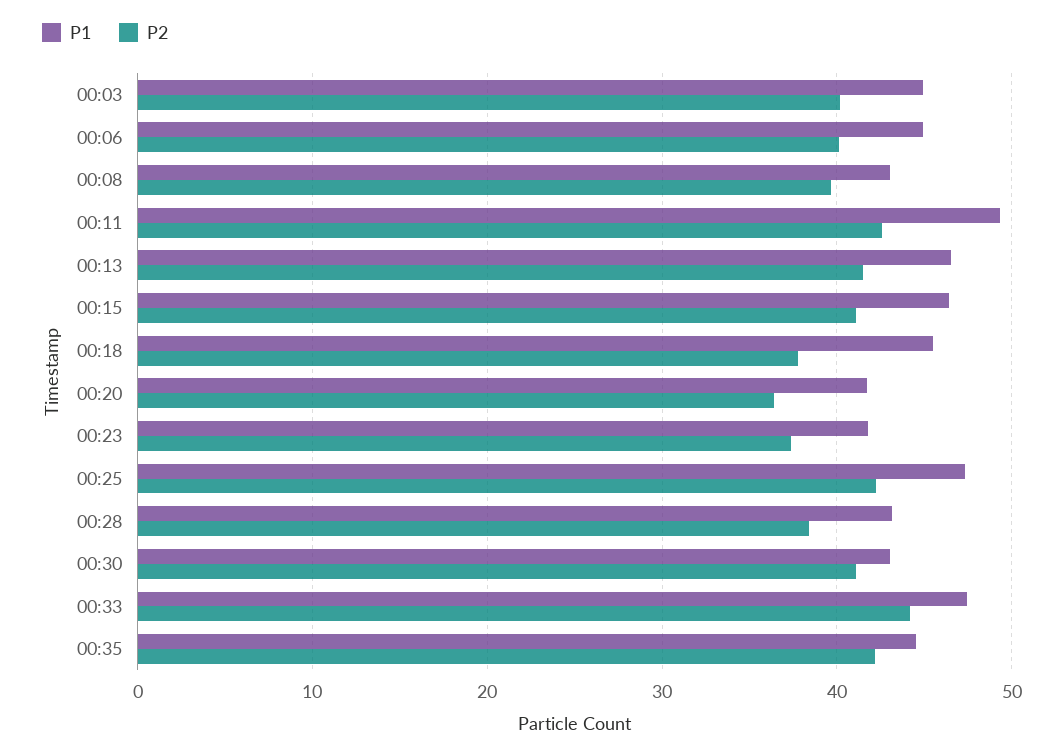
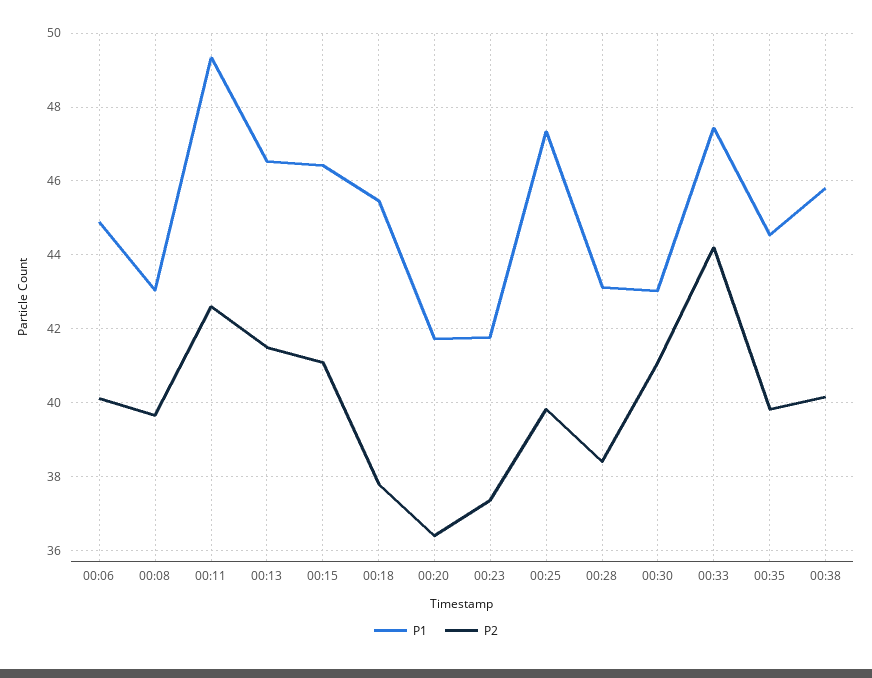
P1, 00:03: 45 -> none
P2, 00:03: 40 -> none
P2, 00:25: 42 -> 39.8
P2, 00:35: 42 -> 39.8
P1, 00:38: none -> 45.8
P2, 00:38: none -> 40.2

